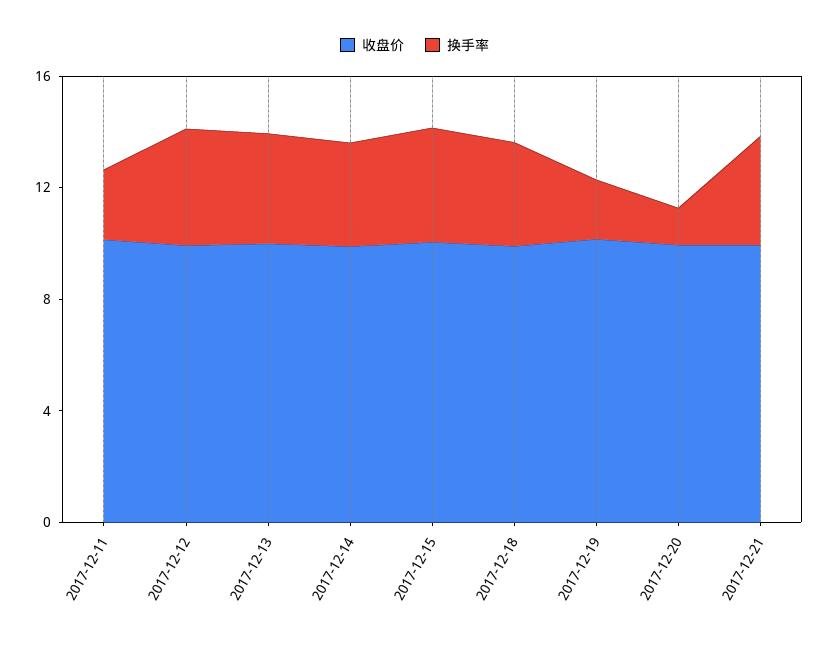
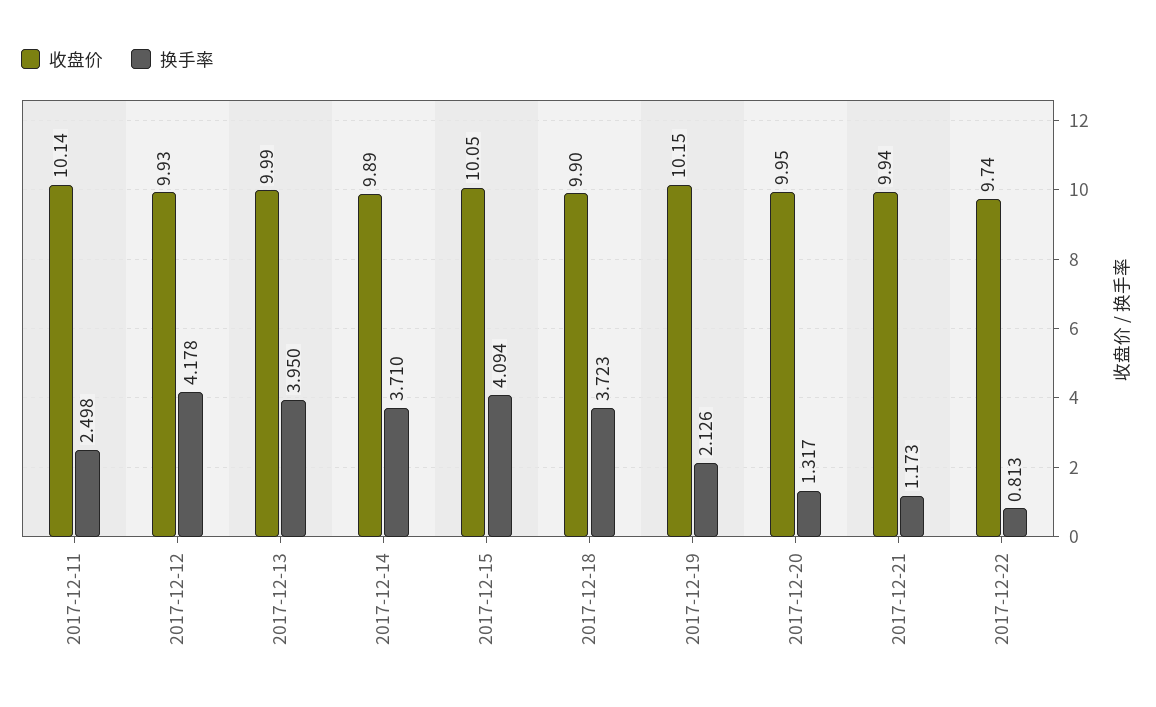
换手率, 2017-12-21: 4 -> 1.173
收盘价, 2017-12-22: none -> 9.74
换手率, 2017-12-22: none -> 0.813

